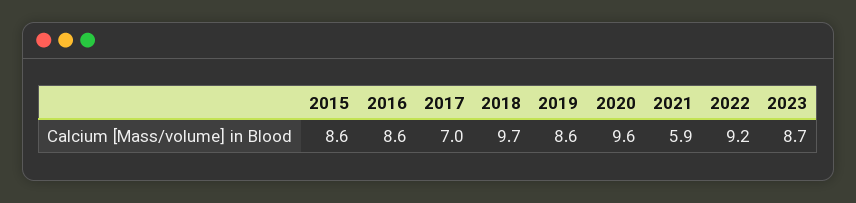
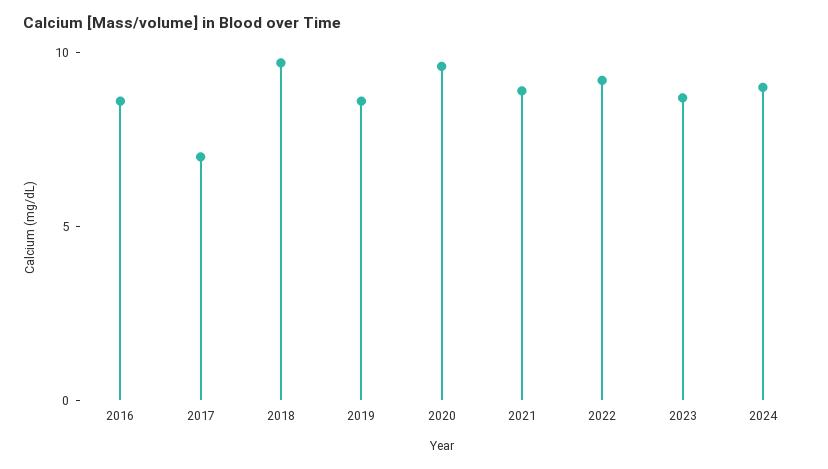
2015: 8.6 -> none
2021: 5.9 -> 9
2024: none -> 9

